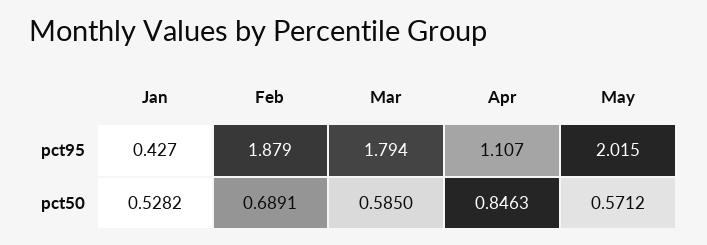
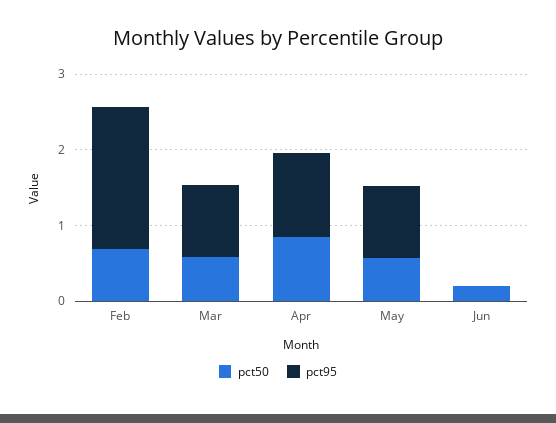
pct95, Jan: 0.427 -> none
pct95, Mar: 1.794 -> 1
pct95, May: 2.015 -> 1
pct50, Jan: 0.5282 -> none
pct50, Jun: none -> 0.2
pct95, Jun: none -> 0

